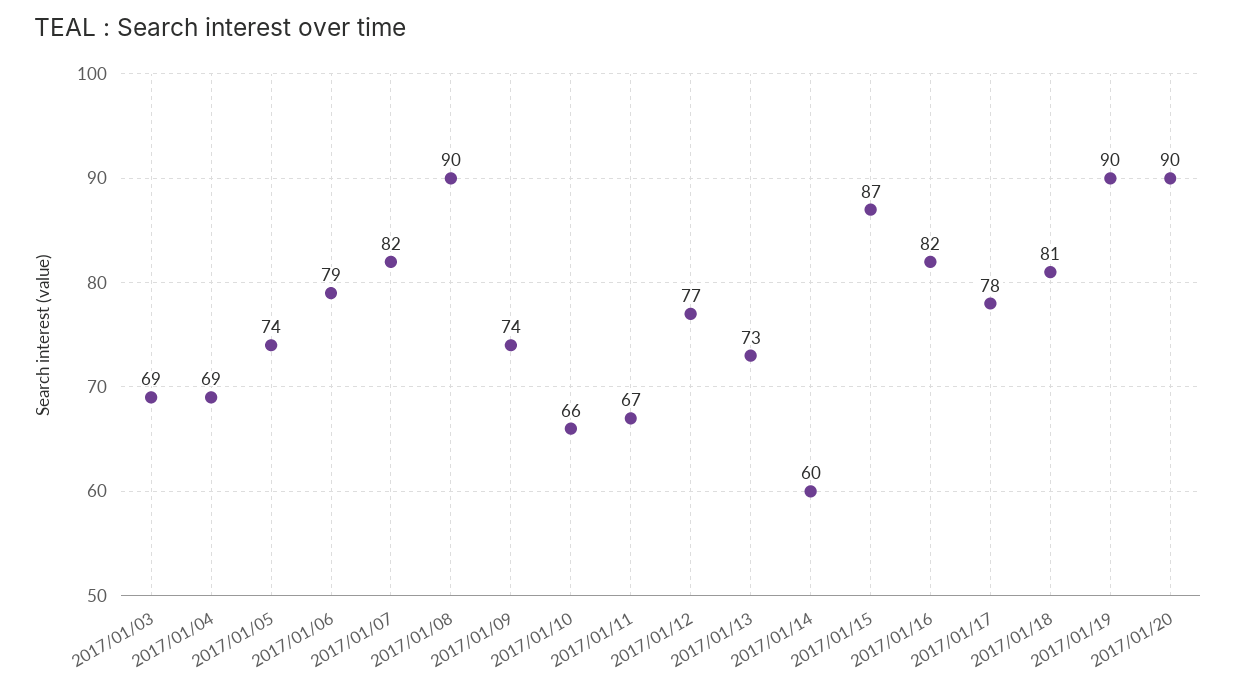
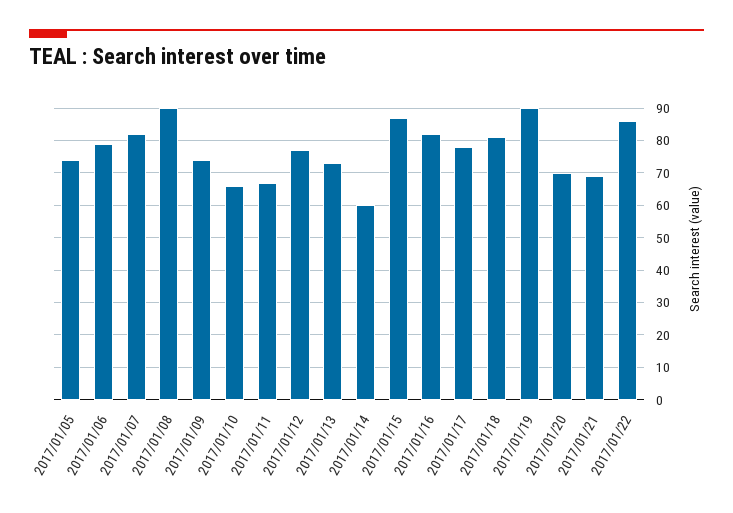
2017/01/03: 69 -> none
2017/01/04: 69 -> none
2017/01/20: 90 -> 70
2017/01/21: none -> 70
2017/01/22: none -> 85

